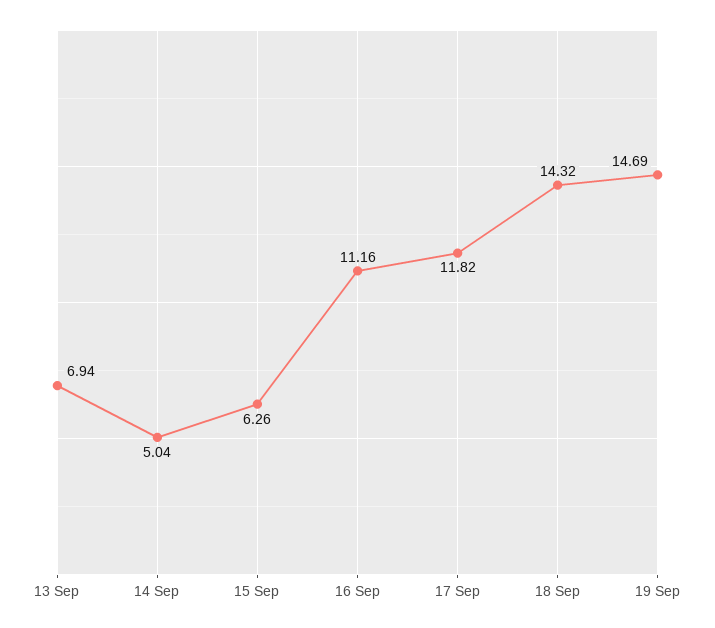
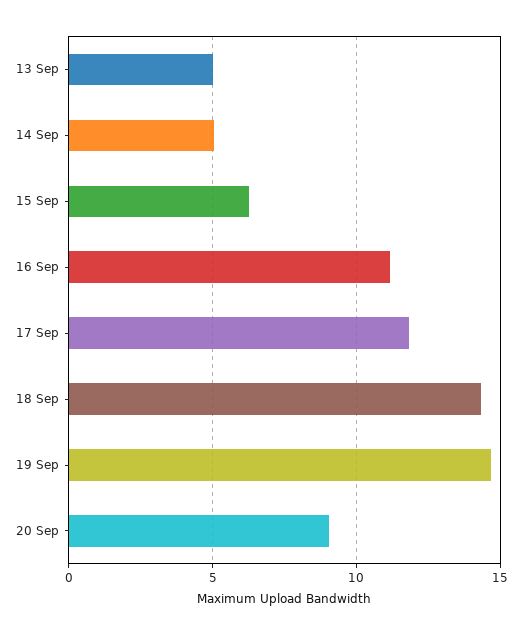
13 Sep: 6.94 -> 5
20 Sep: none -> 9

